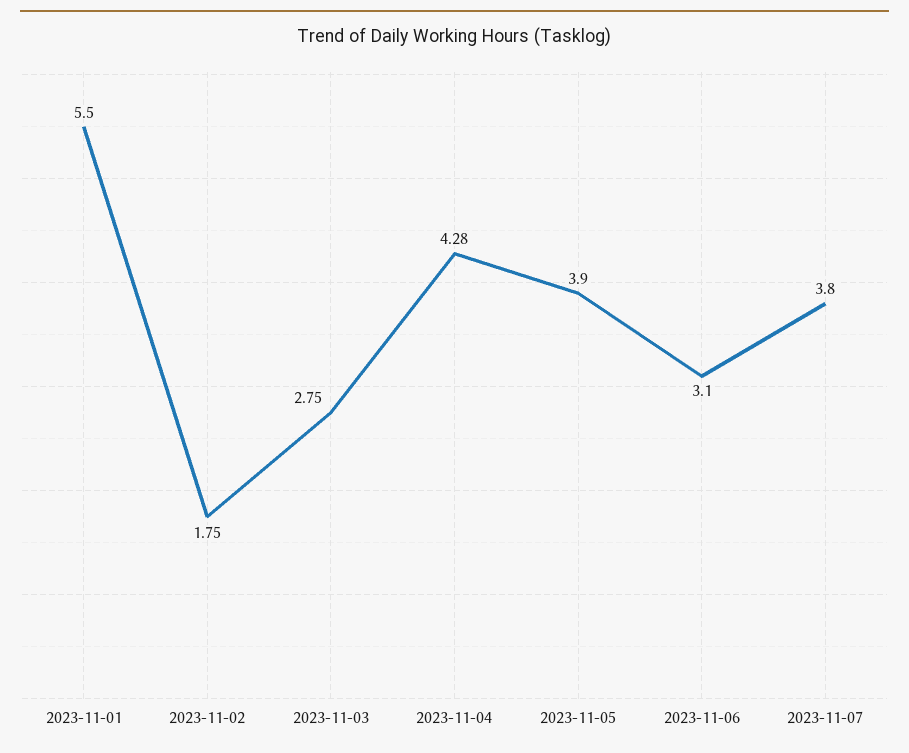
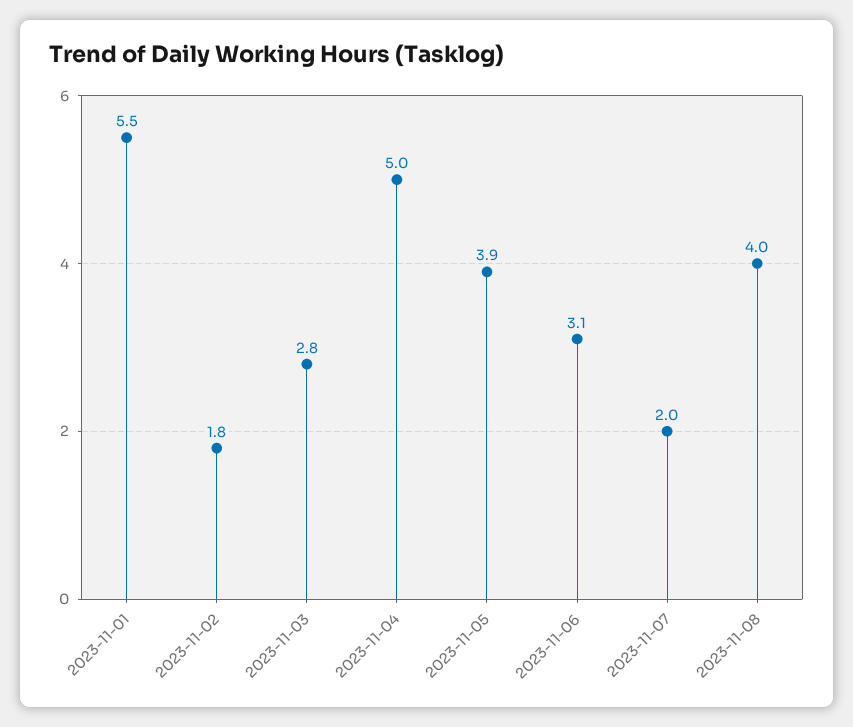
2023-11-04: 4.28 -> 5
2023-11-07: 3.8 -> 2
2023-11-08: none -> 4

